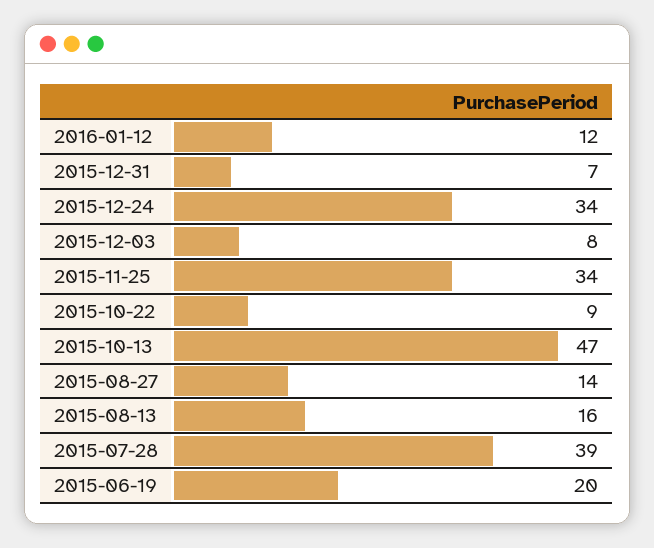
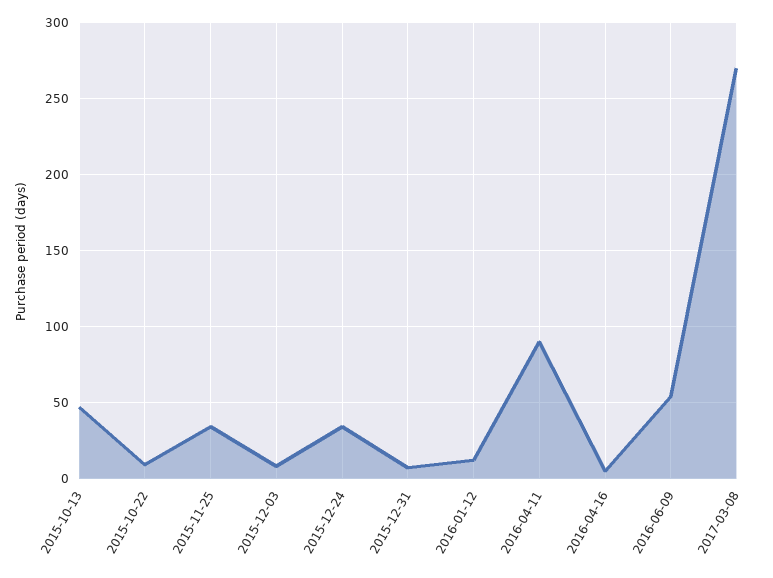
2015-08-27: 14 -> none
2015-08-13: 16 -> none
2015-07-28: 39 -> none
2015-06-19: 20 -> none
2016-04-11: none -> 90
2016-04-16: none -> 5
2016-06-09: none -> 55
2017-03-08: none -> 270

